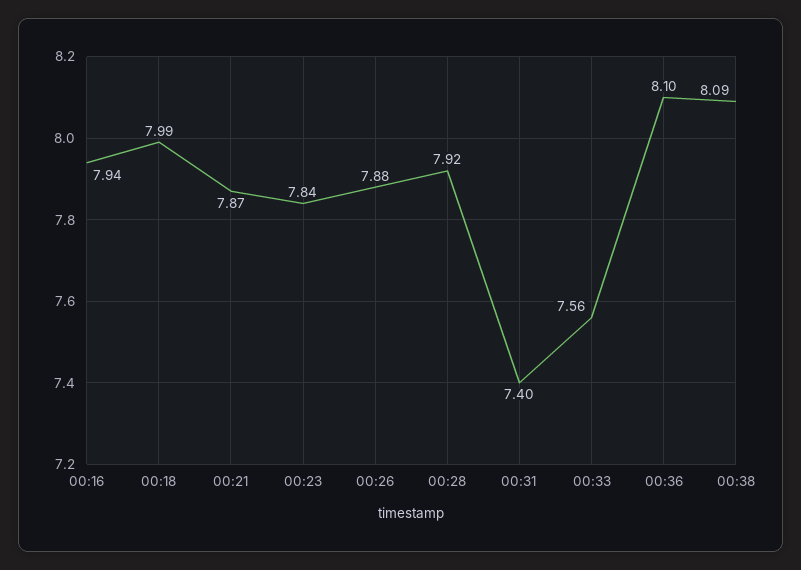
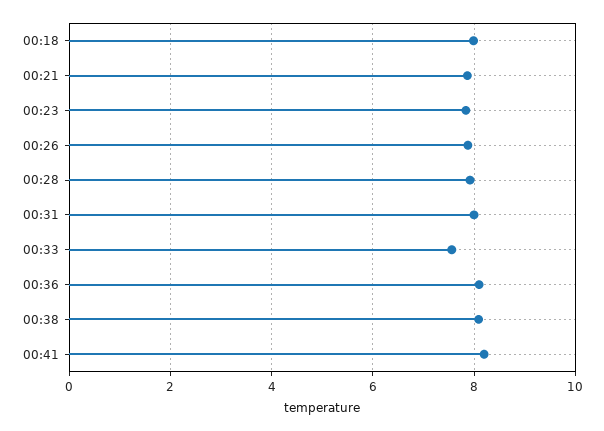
00:16: 7.94 -> none
00:31: 7.4 -> 8
00:41: none -> 8.2

